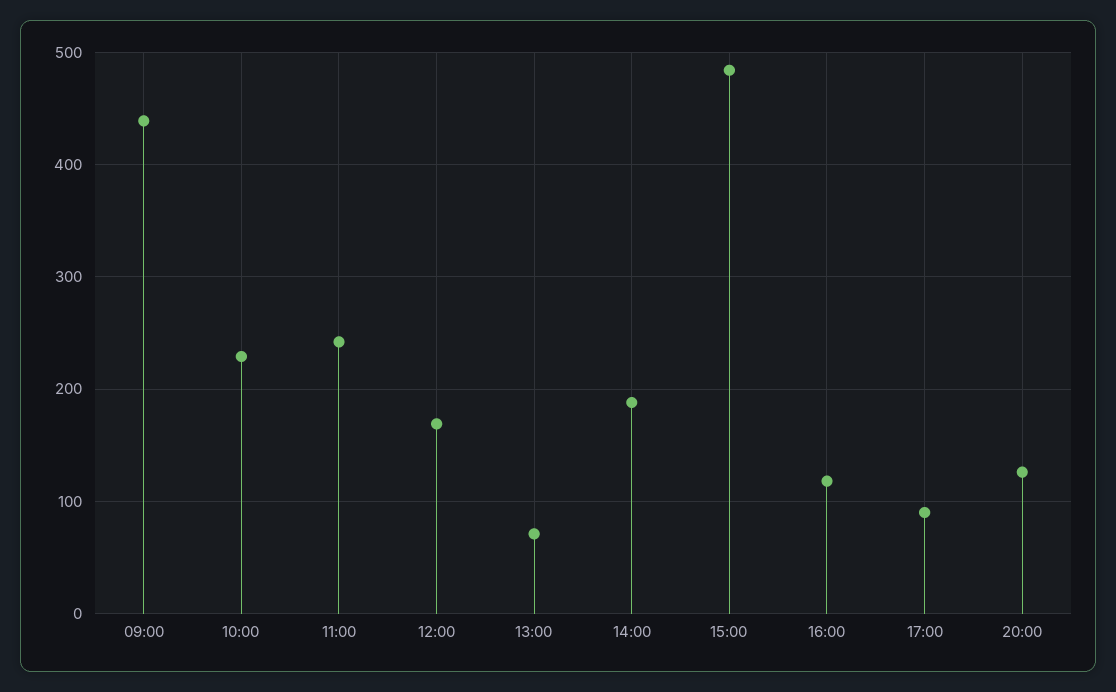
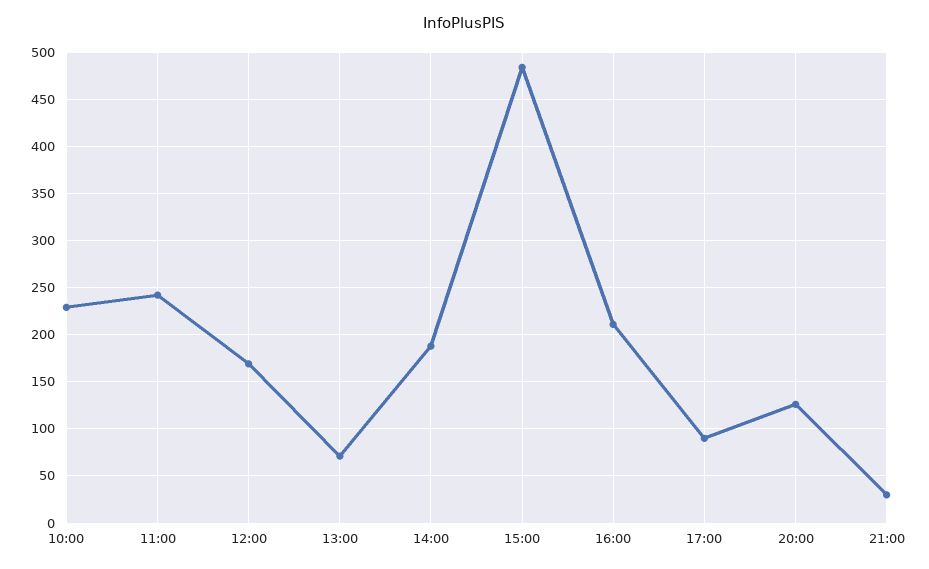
09:00: 440 -> none
16:00: 120 -> 210
21:00: none -> 30

